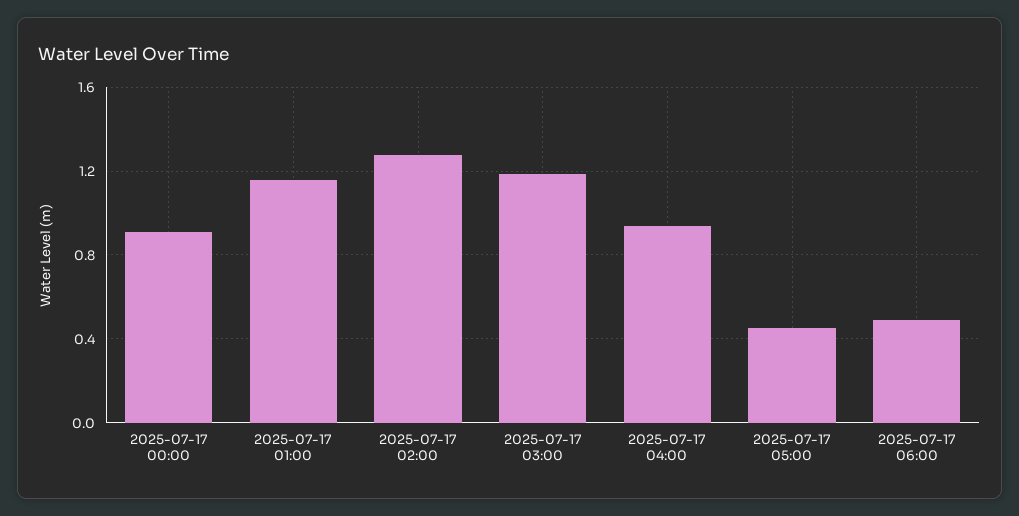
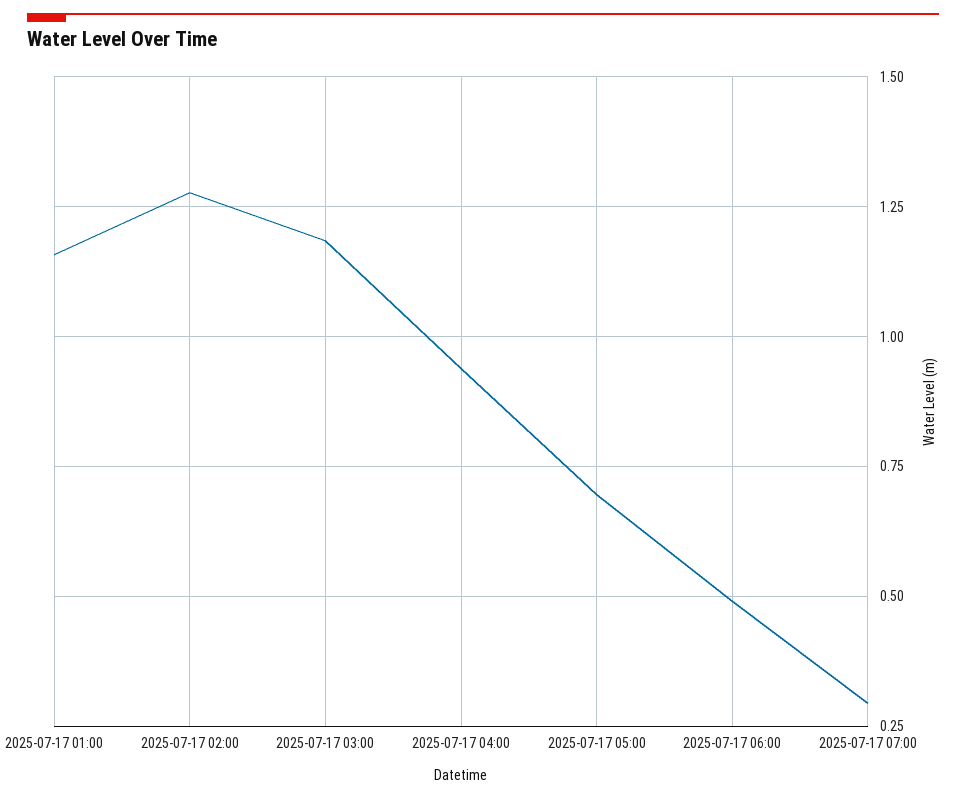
2025-07-17 00:00: 0.9 -> none
2025-07-17 05:00: 0.45 -> 0.7
2025-07-17 07:00: none -> 0.3

